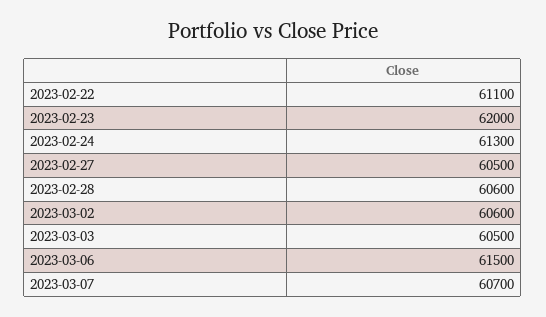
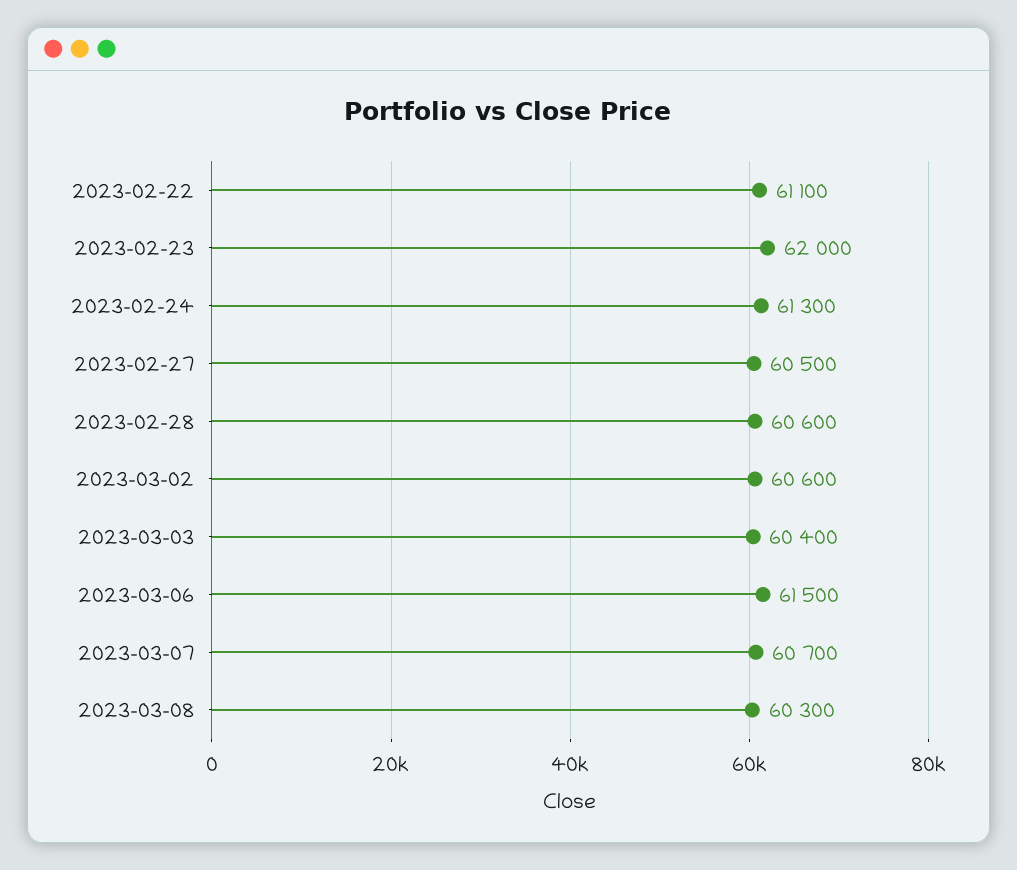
2023-03-03: 60500 -> 60400
2023-03-08: none -> 60300

